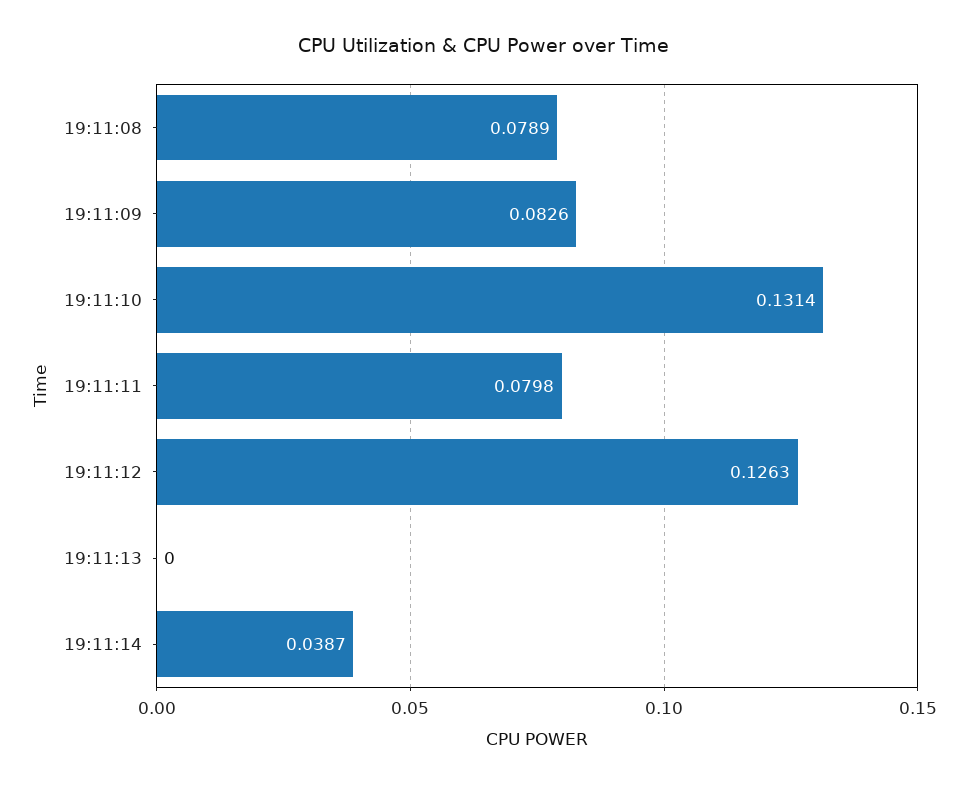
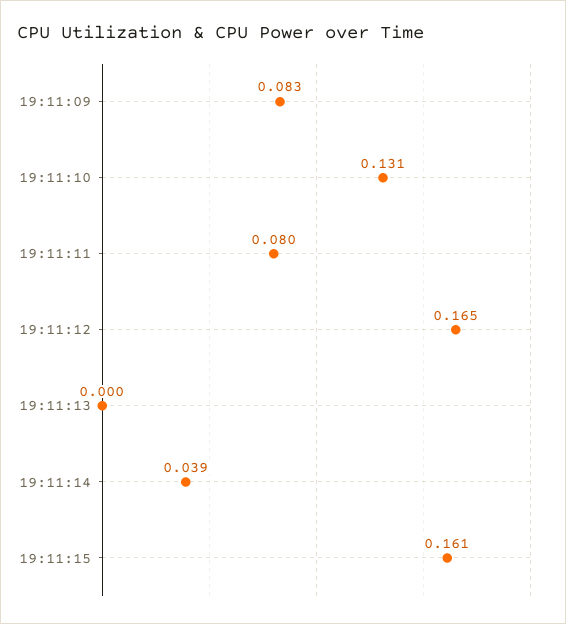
19:11:08: 0.0789 -> none
19:11:12: 0.1263 -> 0.165
19:11:15: none -> 0.161

